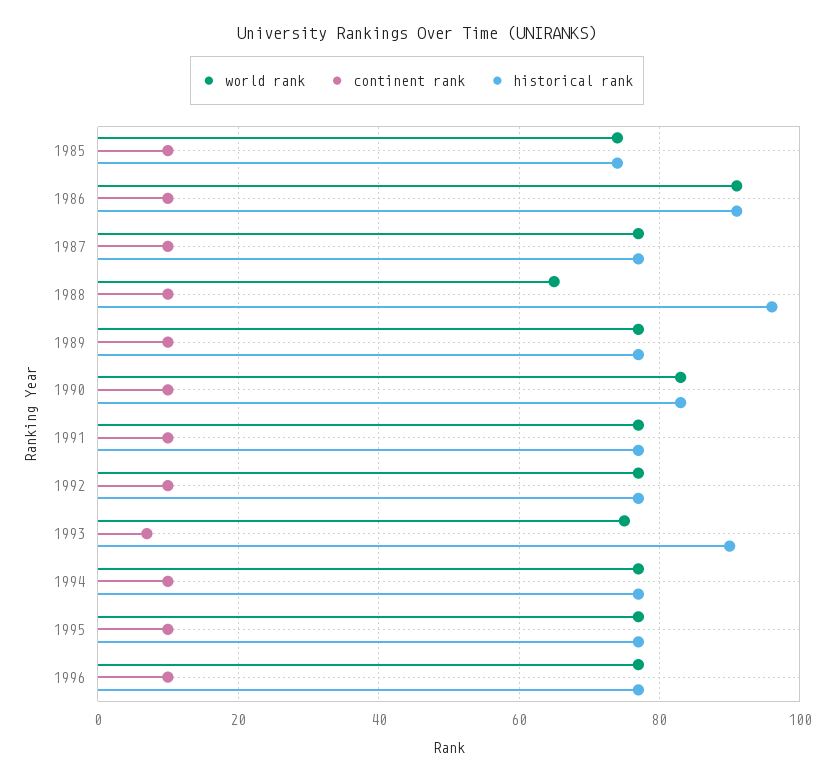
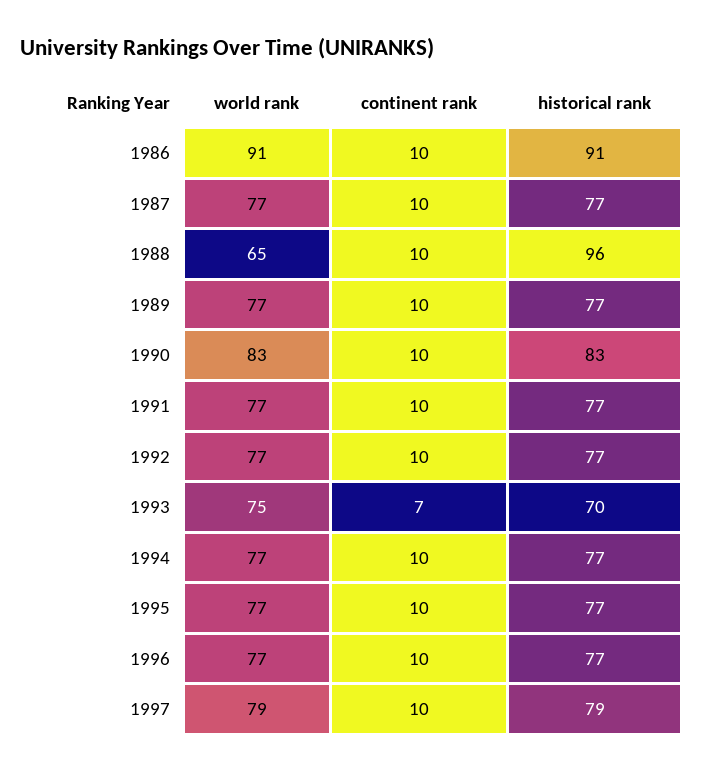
world rank, 1985: 75 -> none
continent rank, 1985: 10 -> none
historical rank, 1985: 75 -> none
historical rank, 1993: 90 -> 70
world rank, 1997: none -> 79
continent rank, 1997: none -> 10
historical rank, 1997: none -> 79

